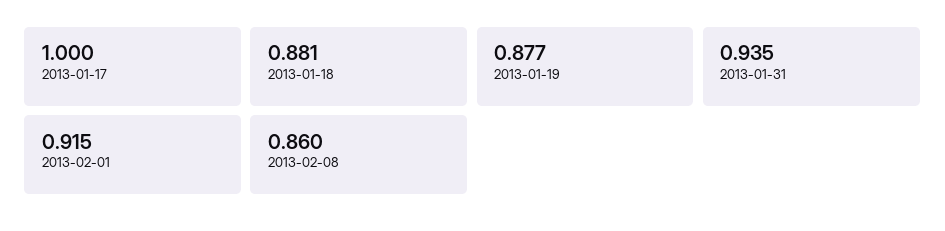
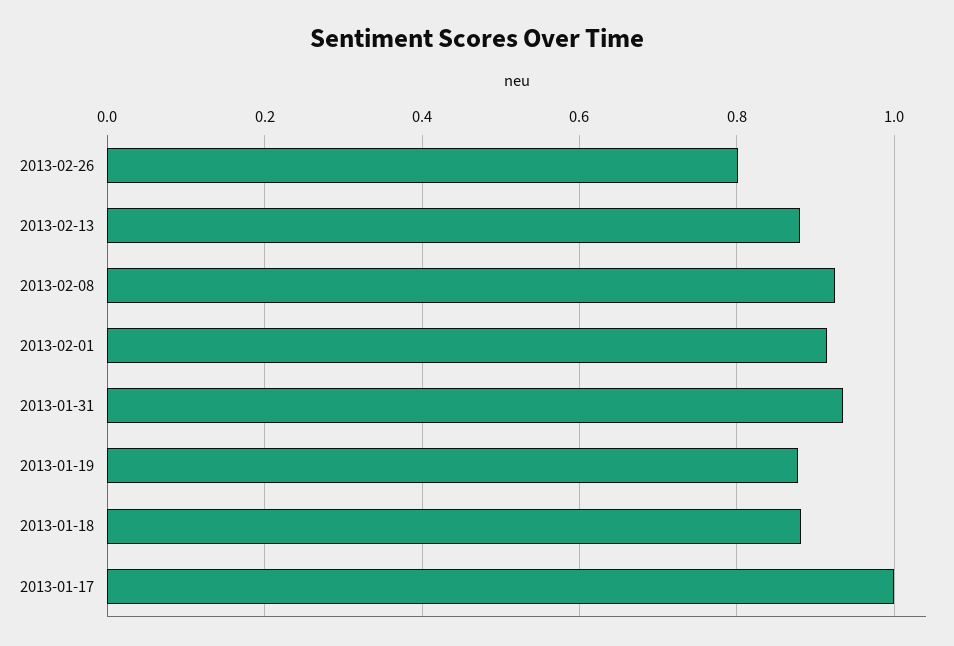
2013-02-08: 0.86 -> 0.92
2013-02-26: none -> 0.8
2013-02-13: none -> 0.88

